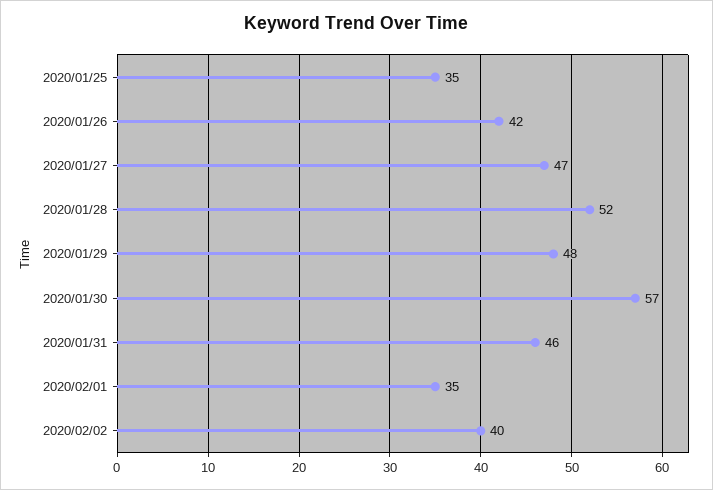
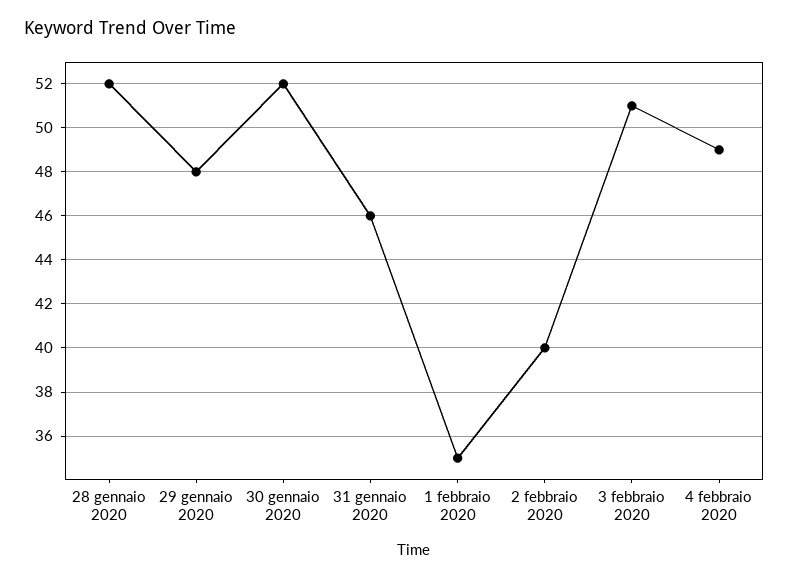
2020/01/25: 35 -> none
2020/01/26: 42 -> none
2020/01/27: 47 -> none
2020/01/30: 57 -> 52
3 febbraio 2020: none -> 51
4 febbraio 2020: none -> 49

